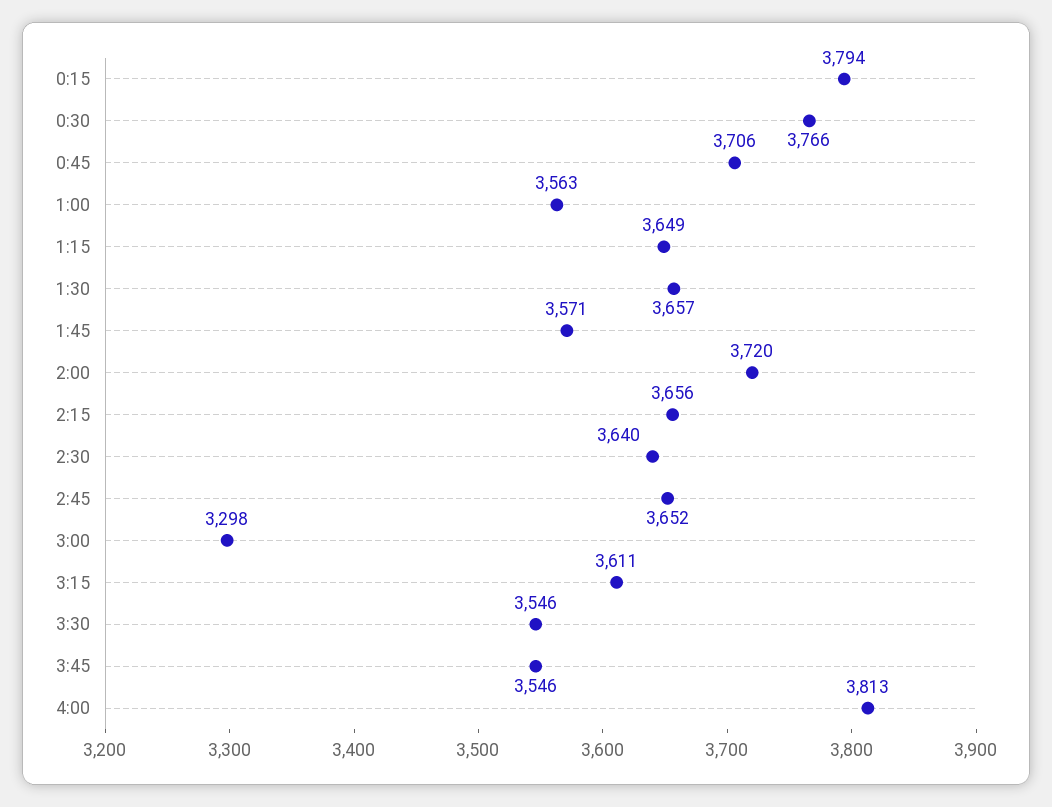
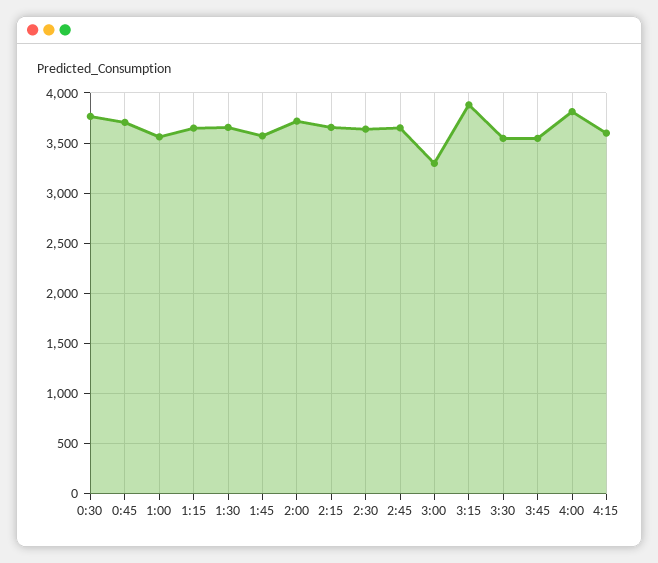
0:15: 3794 -> none
3:15: 3611 -> 3900
4:15: none -> 3600

